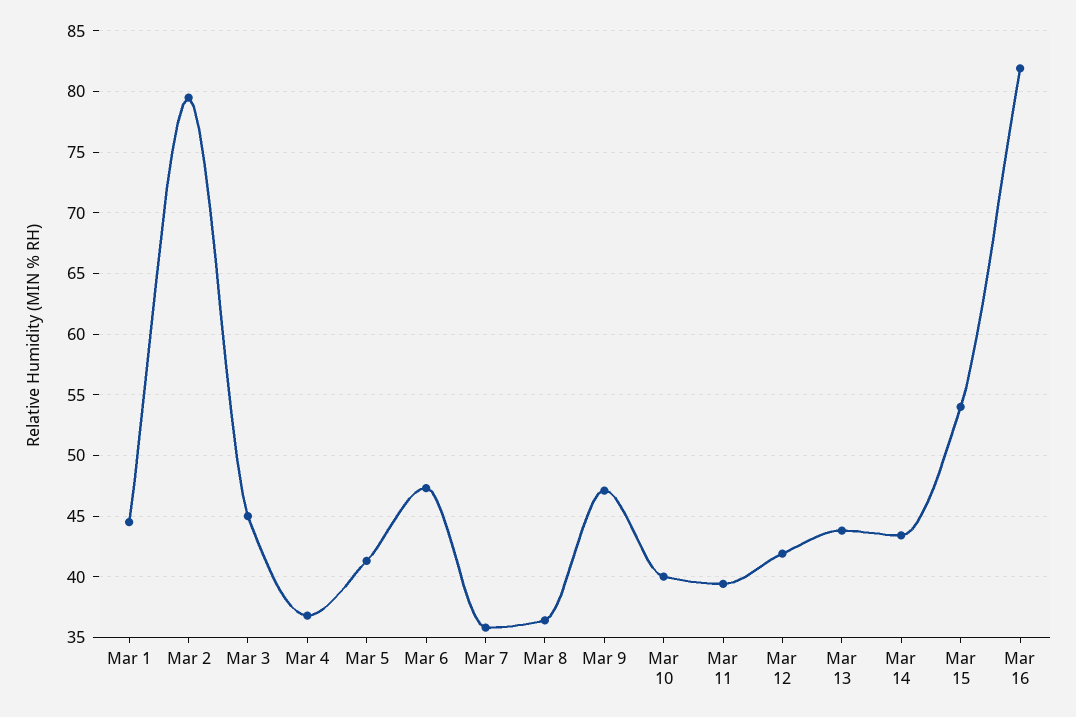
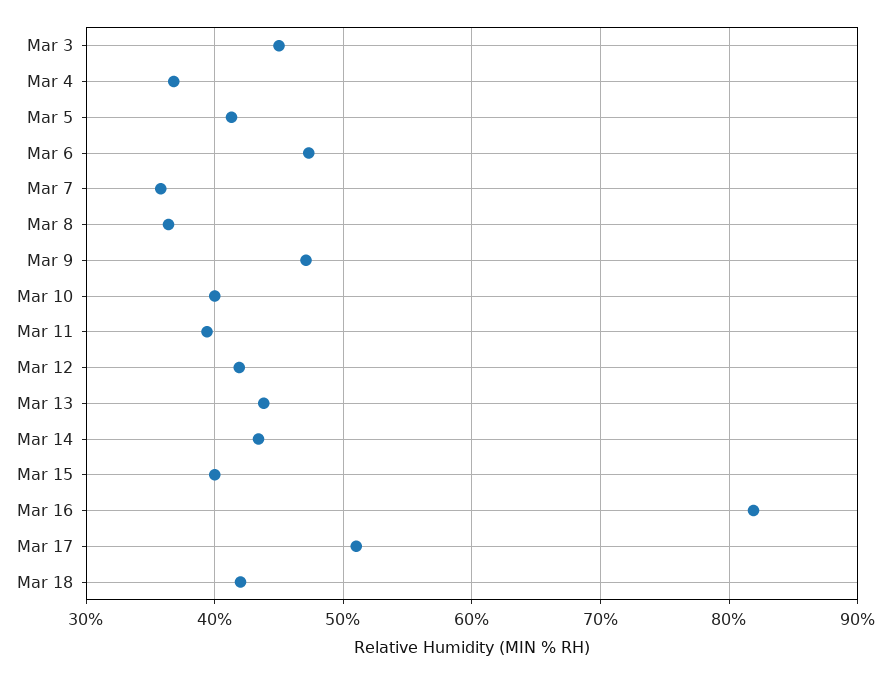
Mar 1: 44.5 -> none
Mar 2: 79.5 -> none
Mar 15: 54 -> 40
Mar 17: none -> 51
Mar 18: none -> 42

